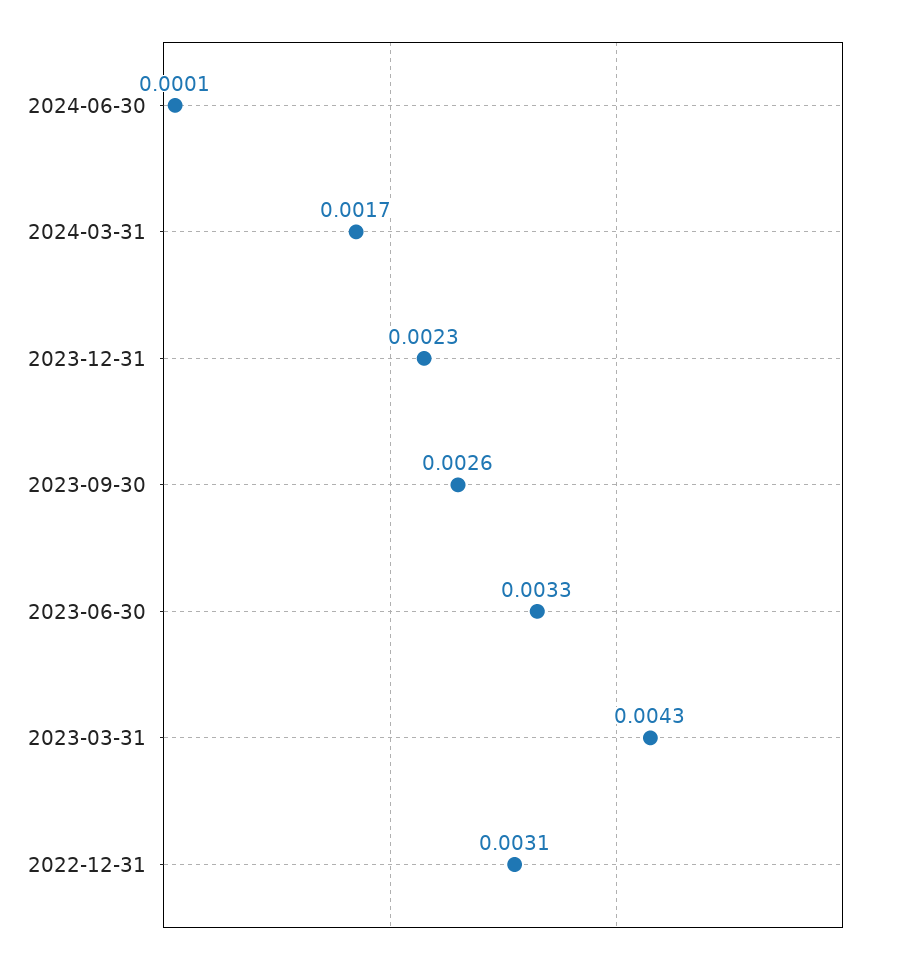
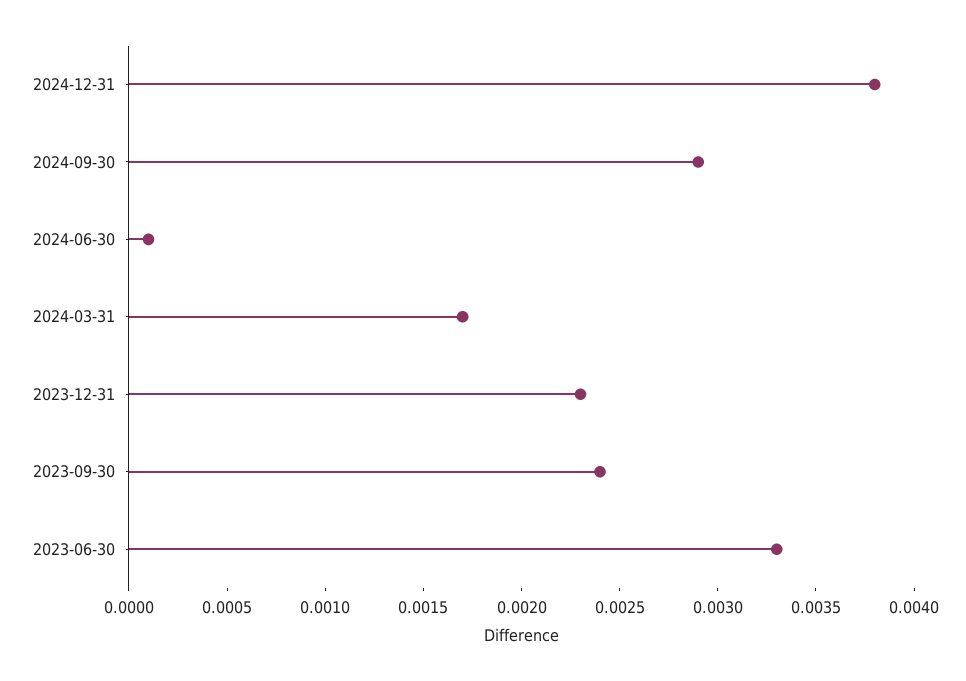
2023-09-30: 0.0026 -> 0.0024
2023-03-31: 0.0043 -> none
2022-12-31: 0.0031 -> none
2024-12-31: none -> 0.0038
2024-09-30: none -> 0.0029

